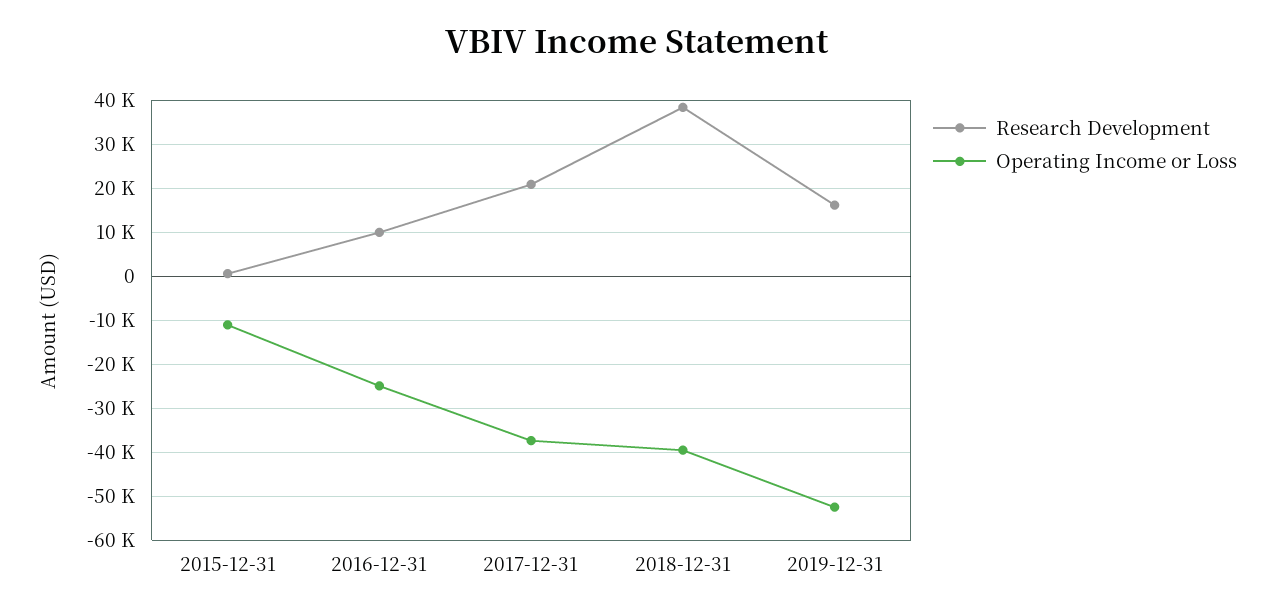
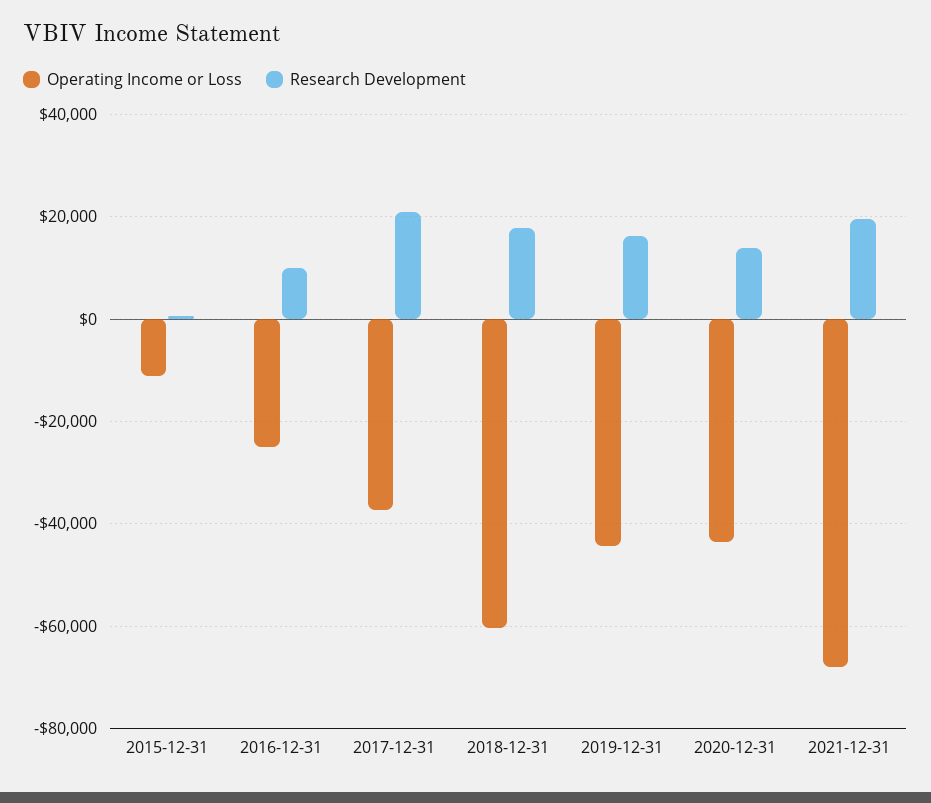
Research Development, 2018-12-31: 38000 -> 18000
Operating Income or Loss, 2018-12-31: -40000 -> -60000
Operating Income or Loss, 2019-12-31: -52000 -> -44000
Operating Income or Loss, 2020-12-31: none -> -44000
Research Development, 2020-12-31: none -> 14000
Operating Income or Loss, 2021-12-31: none -> -68000
Research Development, 2021-12-31: none -> 20000

